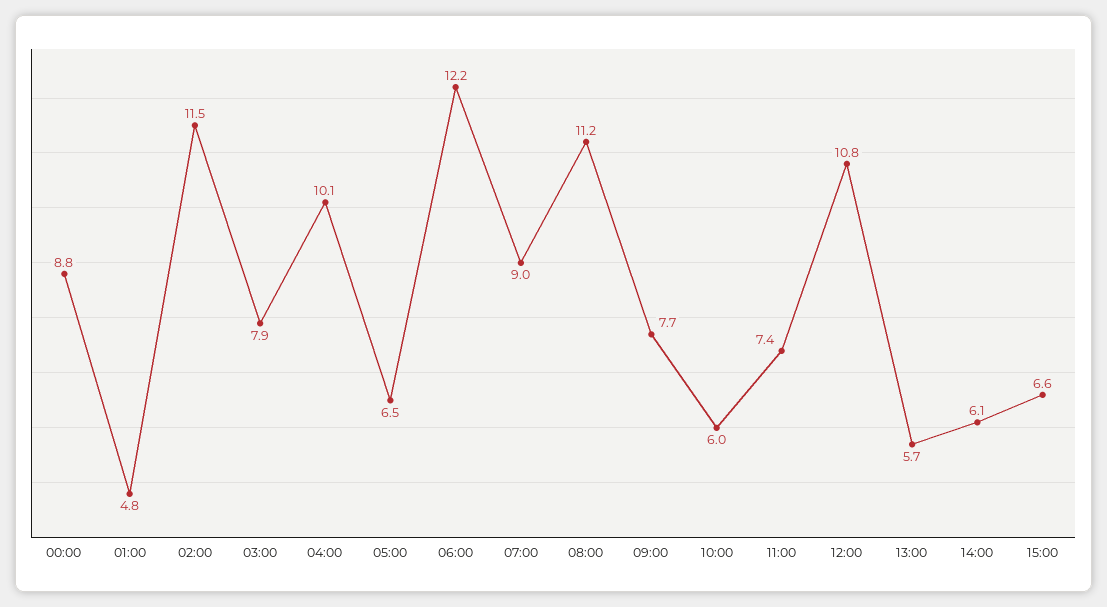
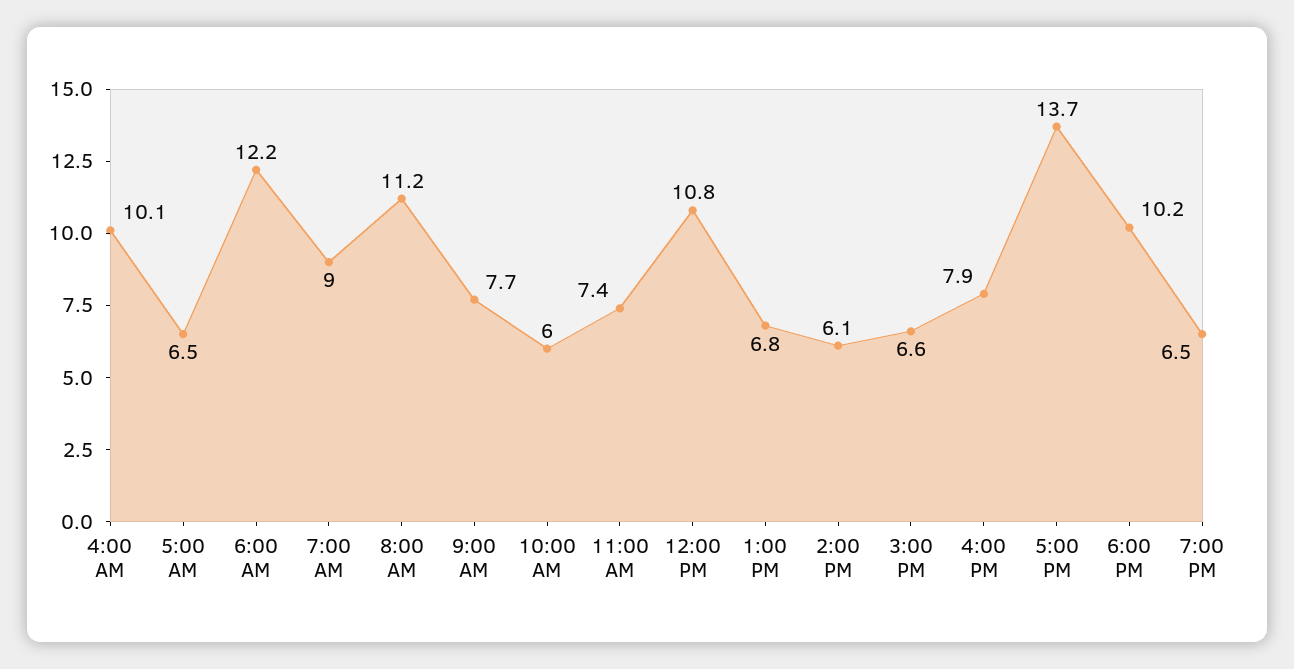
00:00: 8.8 -> none
01:00: 4.8 -> none
02:00: 11.5 -> none
03:00: 7.9 -> none
13:00: 5.7 -> 6.8
4:00 PM: none -> 7.9
5:00 PM: none -> 13.7
6:00 PM: none -> 10.2
7:00 PM: none -> 6.5

